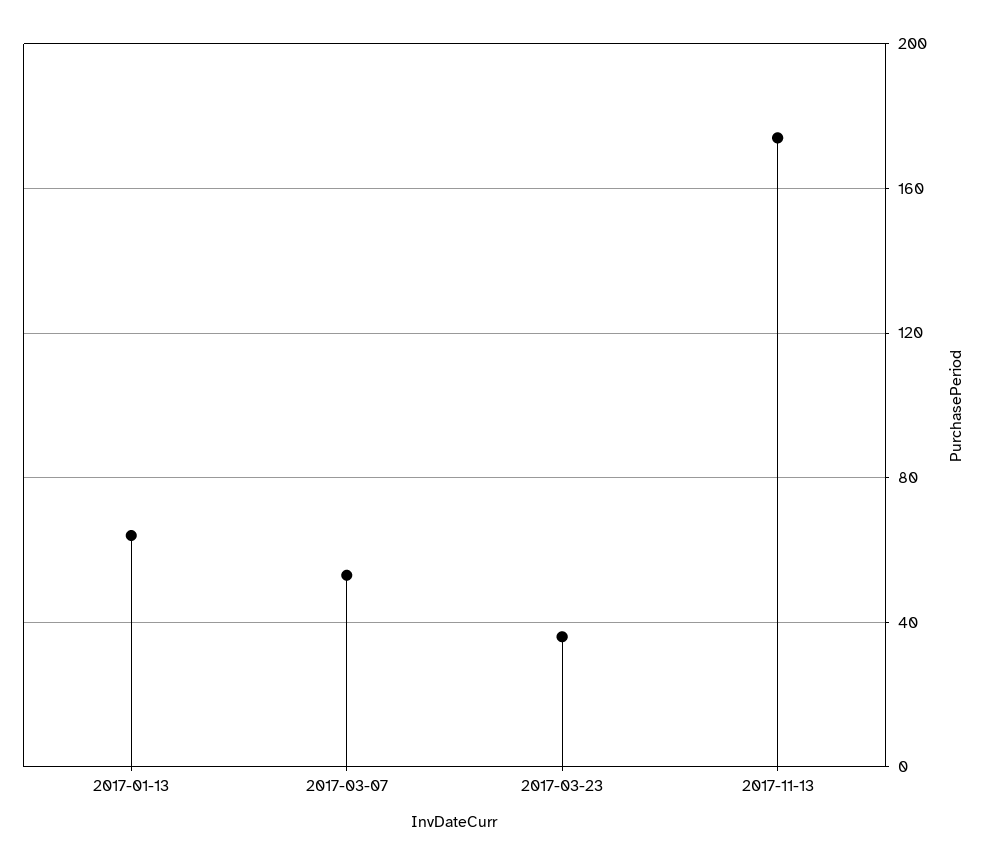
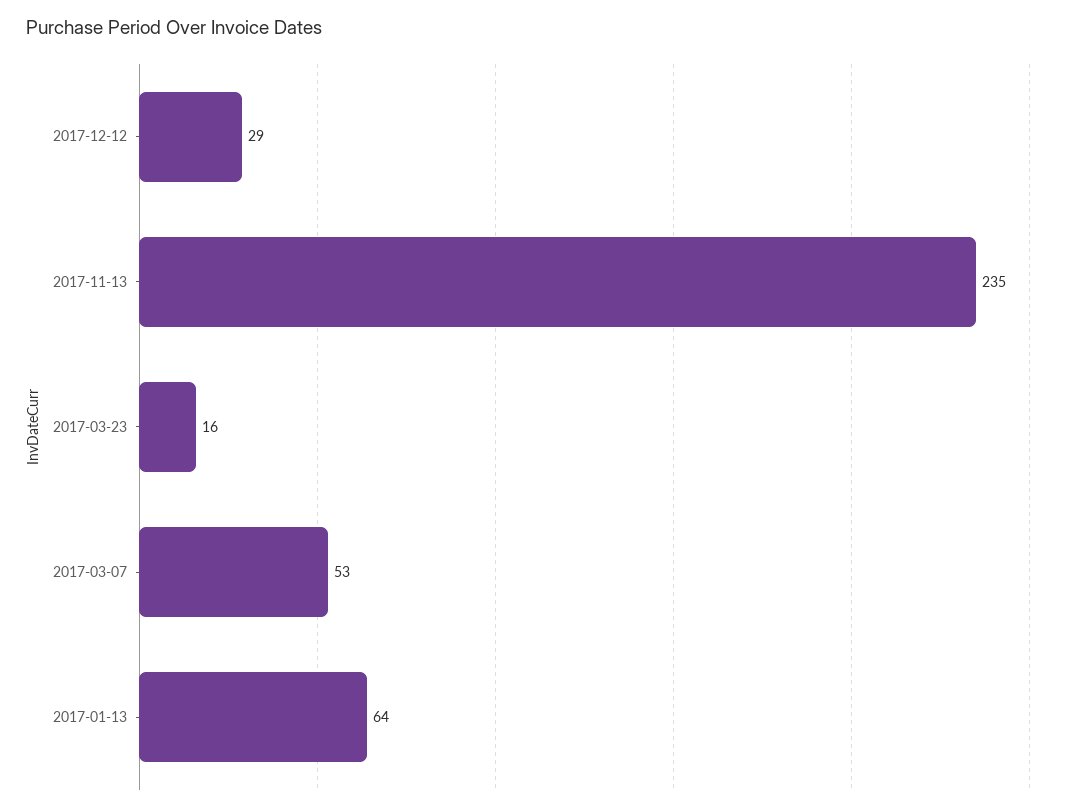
2017-03-23: 35 -> 16
2017-11-13: 175 -> 235
2017-12-12: none -> 29

